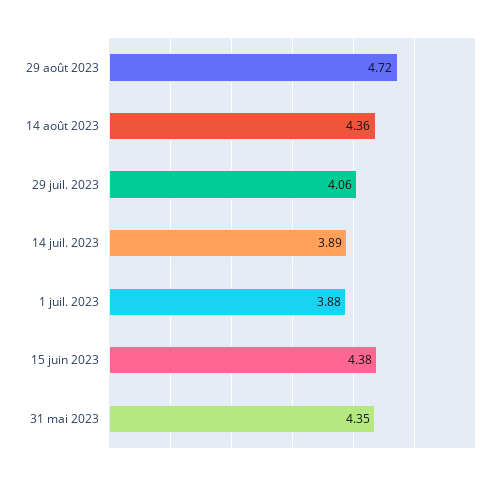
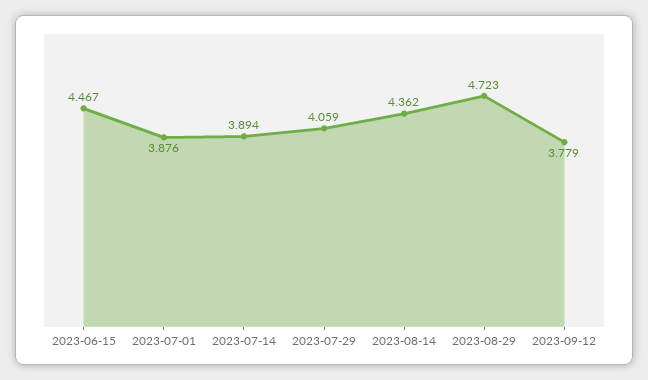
15 juin 2023: 4.38 -> 4.467
31 mai 2023: 4.35 -> none
2023-09-12: none -> 3.779

